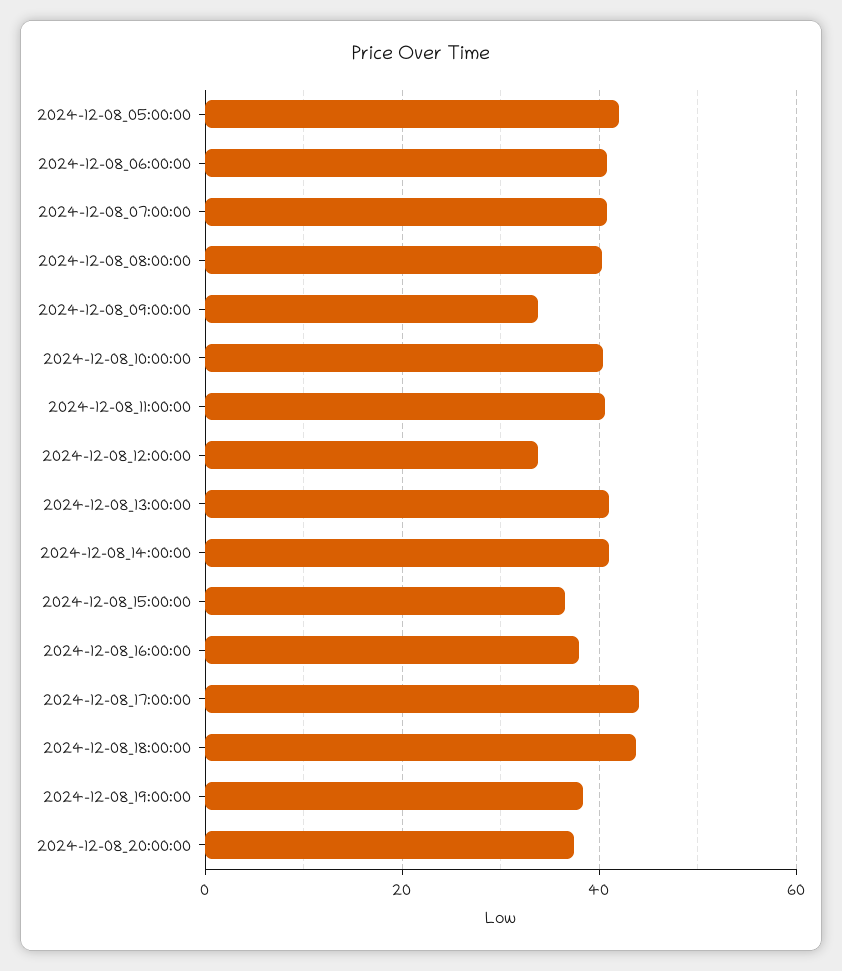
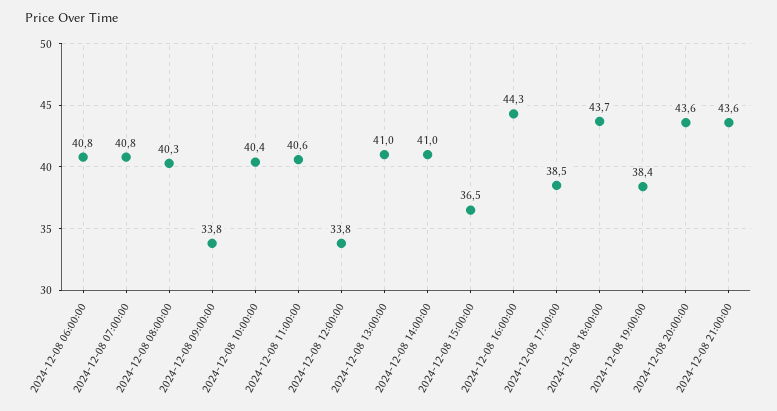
2024-12-08_05:00:00: 42 -> none
2024-12-08_16:00:00: 38 -> 44.3
2024-12-08_17:00:00: 44 -> 38.5
2024-12-08_20:00:00: 38 -> 43.6
2024-12-08 21:00:00: none -> 43.6

